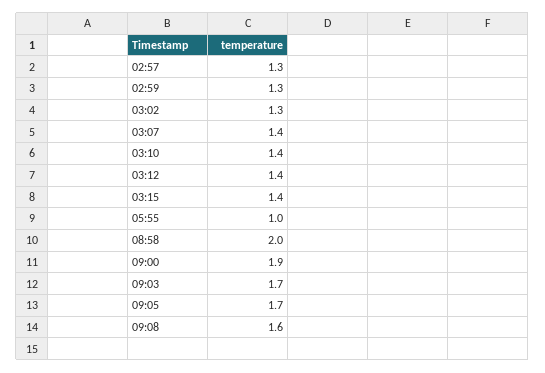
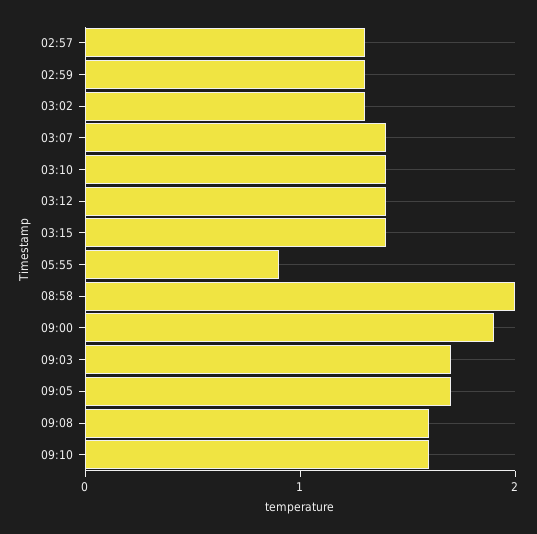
05:55: 1 -> 0.9
09:10: none -> 1.6

